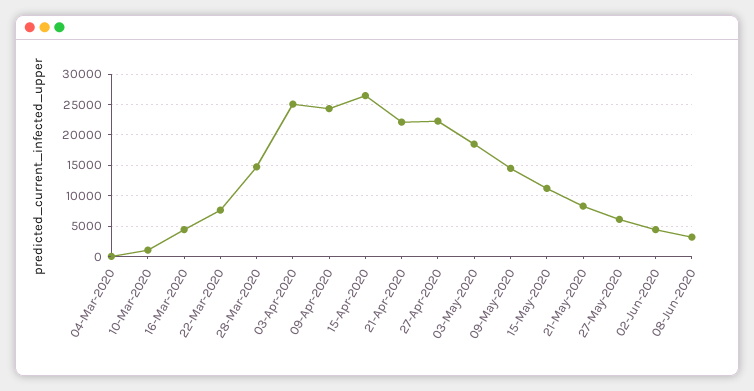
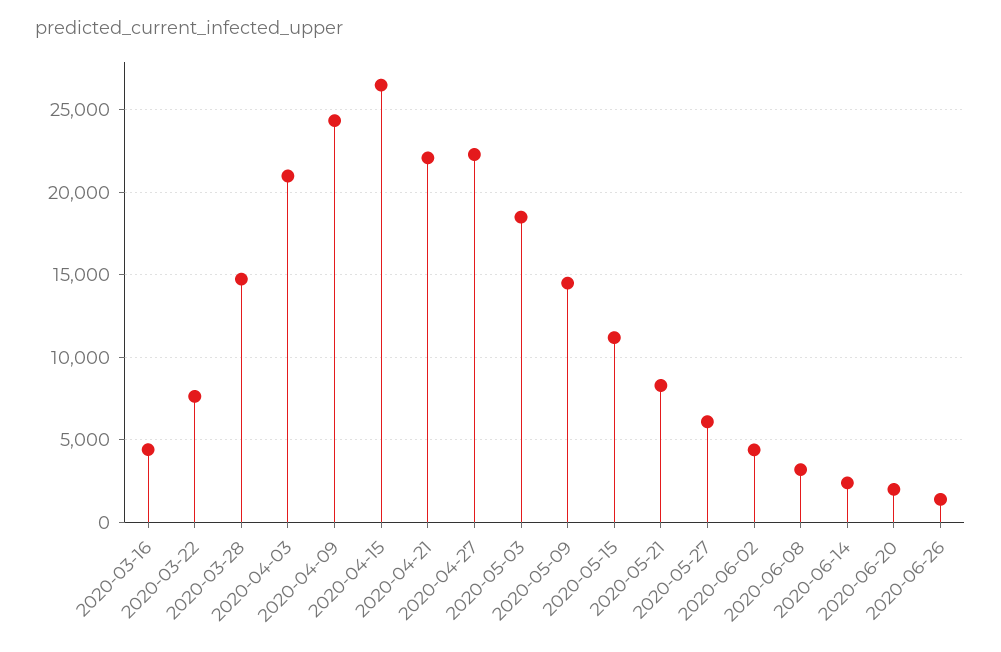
04-Mar-2020: 0 -> none
10-Mar-2020: 1000 -> none
03-Apr-2020: 25000 -> 21000
2020-06-14: none -> 2500
2020-06-20: none -> 2000
2020-06-26: none -> 1500

